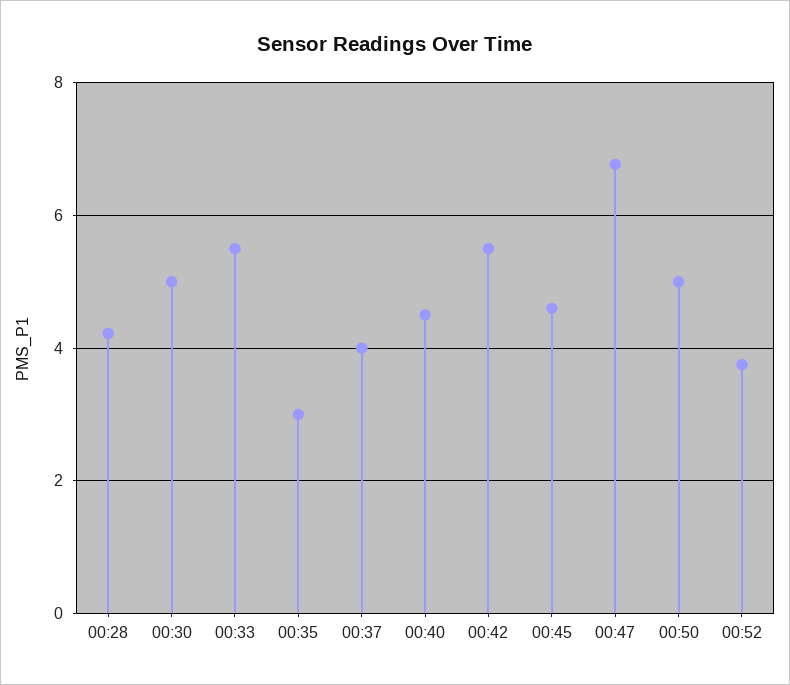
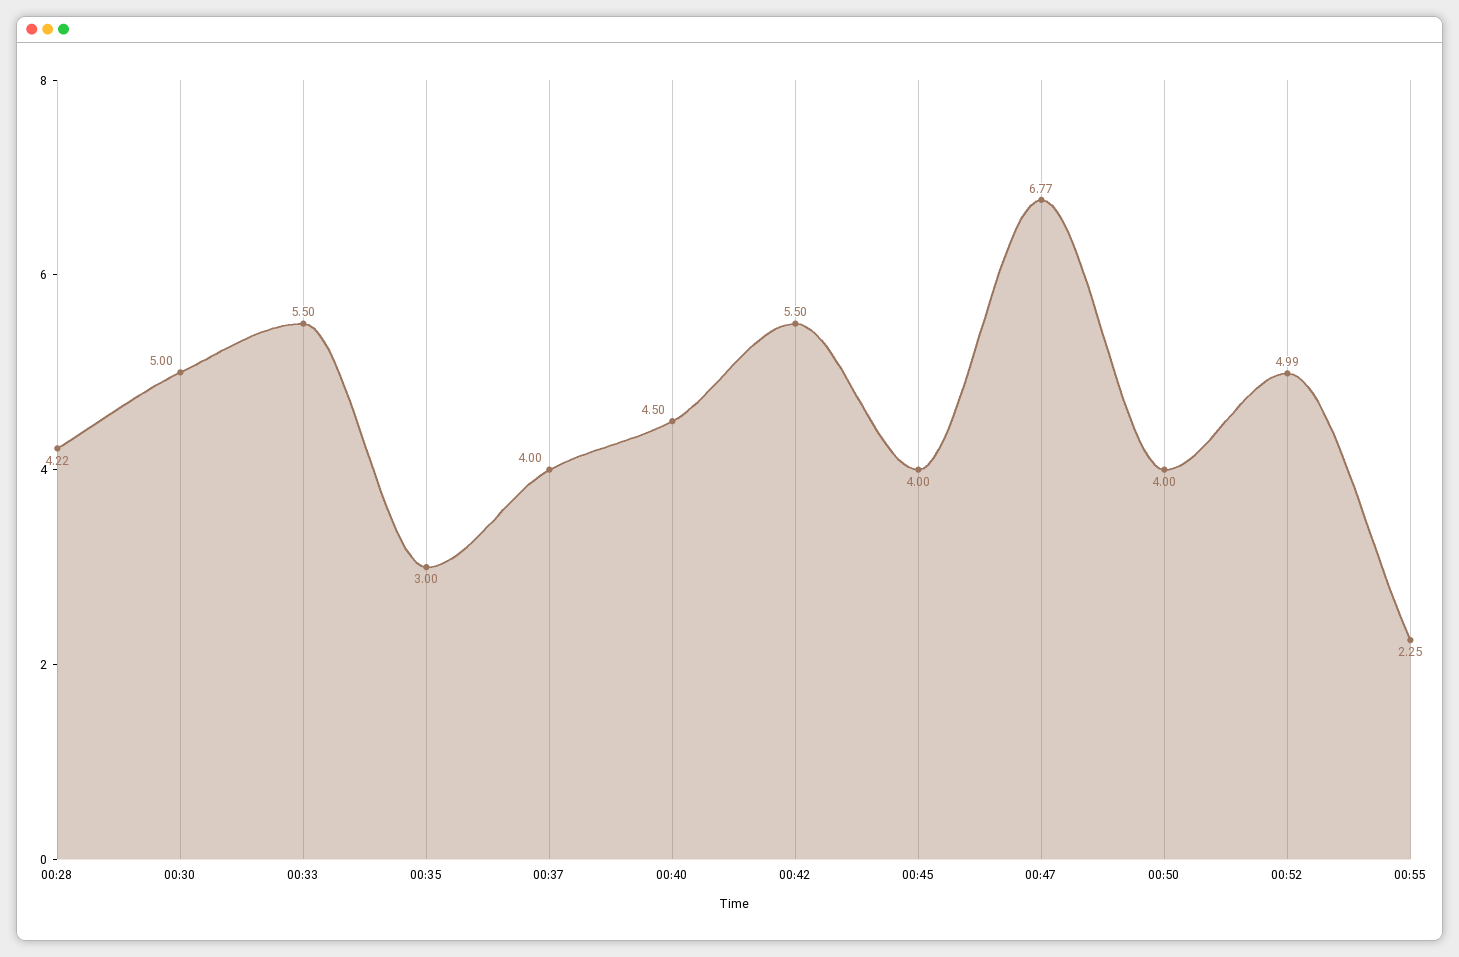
00:45: 4.6 -> 4
00:50: 5 -> 4
00:52: 3.8 -> 4.99
00:55: none -> 2.25

